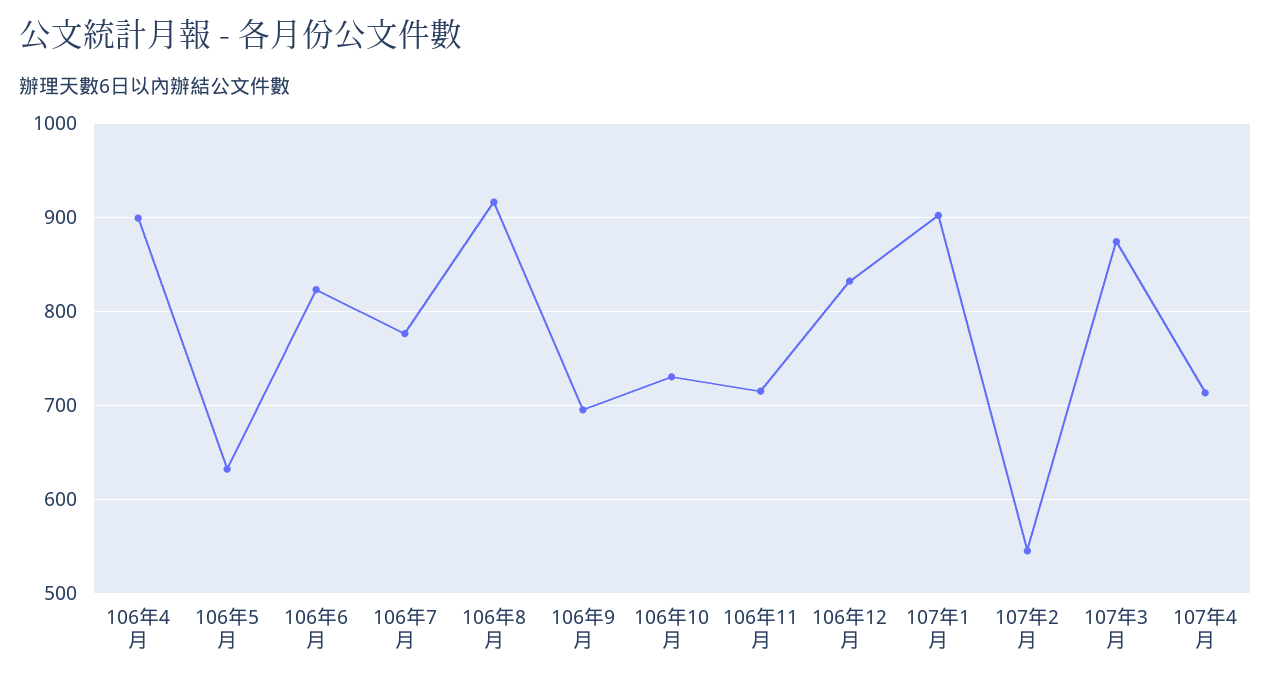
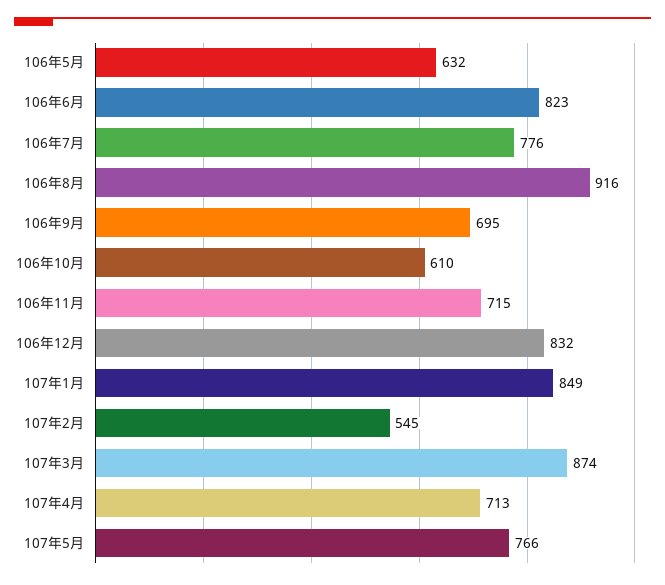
106年4月: 900 -> none
106年10月: 730 -> 610
107年1月: 900 -> 849
107年5月: none -> 766

